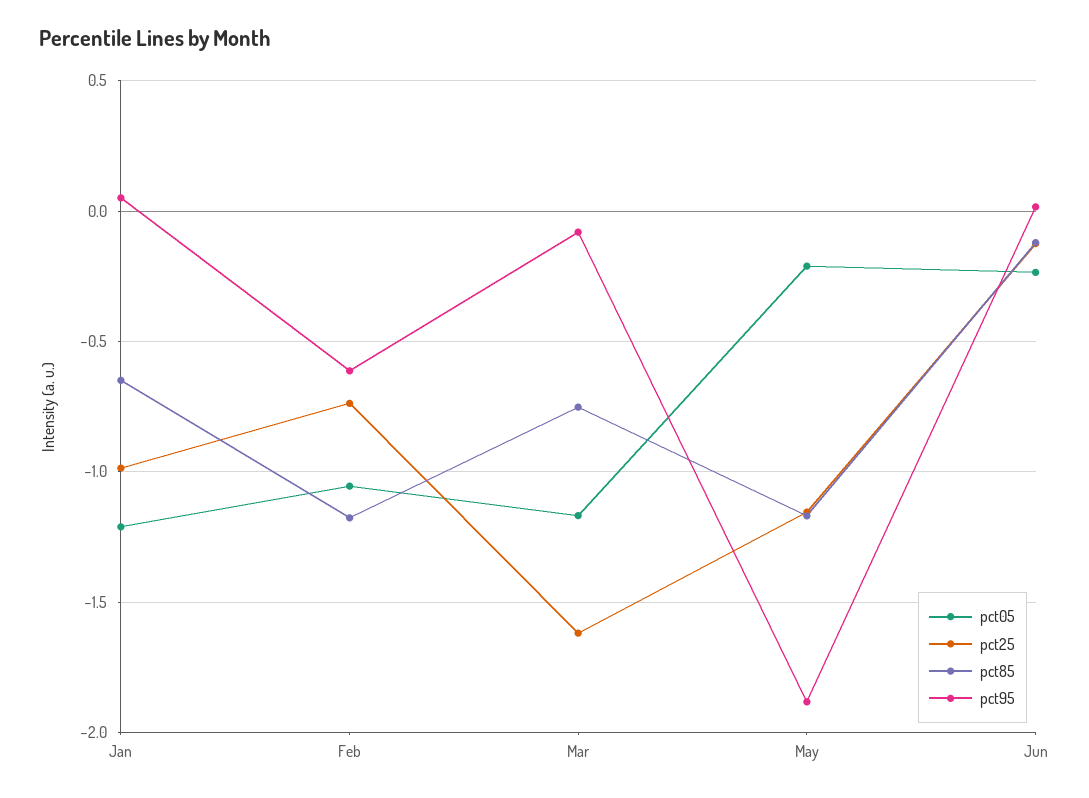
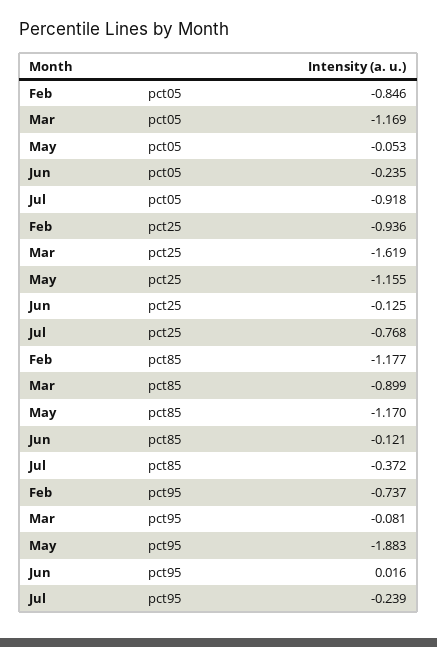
pct05, Jan: -1.2 -> none
pct25, Jan: -1 -> none
pct85, Jan: -0.65 -> none
pct95, Jan: 0.05 -> none
pct05, Feb: -1.05 -> -0.846
pct25, Feb: -0.75 -> -0.936
pct95, Feb: -0.6 -> -0.737
pct85, Mar: -0.75 -> -0.899
pct05, May: -0.2 -> -0.053
pct05, Jul: none -> -0.918
pct25, Jul: none -> -0.768
pct85, Jul: none -> -0.372
pct95, Jul: none -> -0.239

